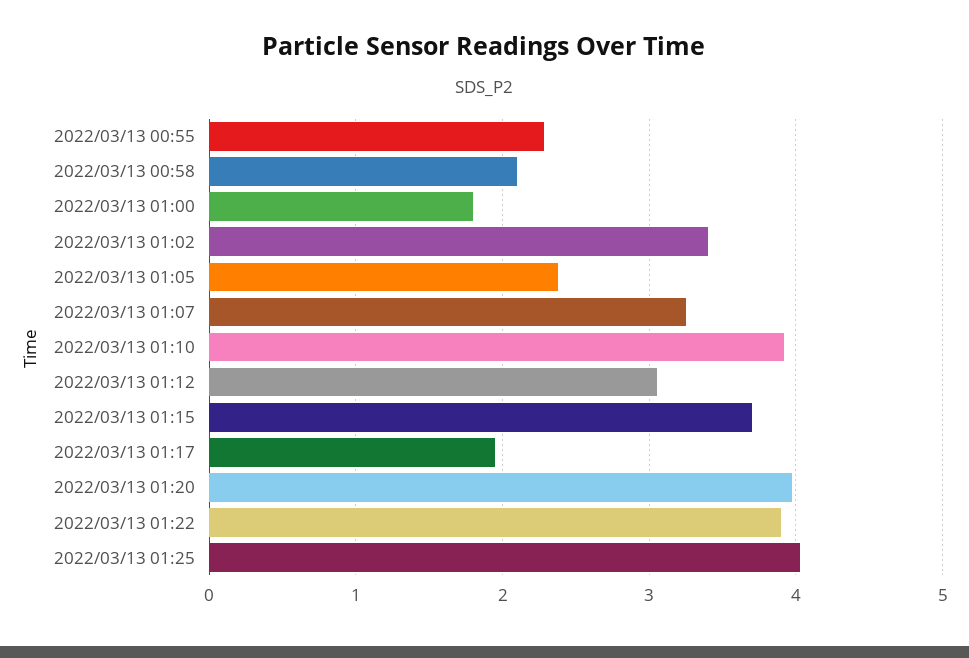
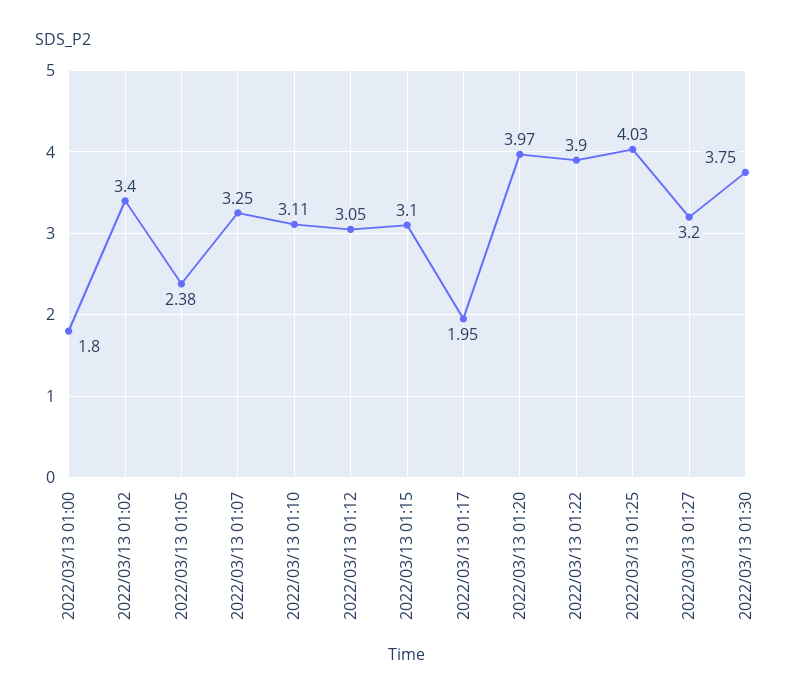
2022/03/13 00:55: 2.3 -> none
2022/03/13 00:58: 2.1 -> none
2022/03/13 01:10: 3.9 -> 3.11
2022/03/13 01:15: 3.7 -> 3.1
2022/03/13 01:27: none -> 3.2
2022/03/13 01:30: none -> 3.75

